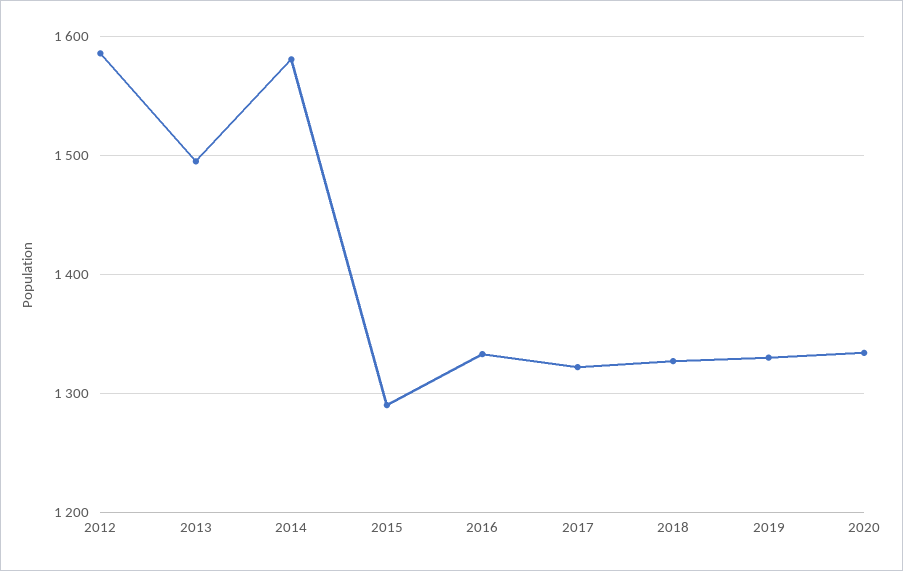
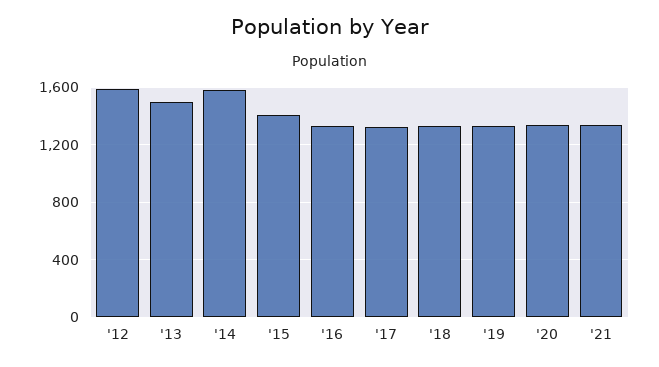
2015: 1290 -> 1400
'21: none -> 1350

